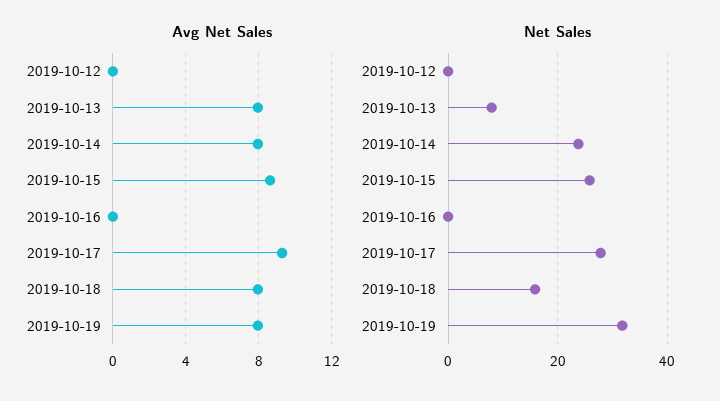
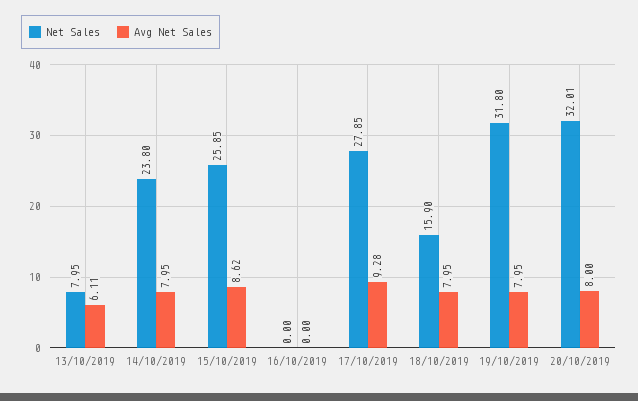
Avg Net Sales, 2019-10-12: 0 -> none
Avg Net Sales, 2019-10-13: 8 -> 6.11
Net Sales, 2019-10-12: 0 -> none
Net Sales, 20/10/2019: none -> 32.01
Avg Net Sales, 20/10/2019: none -> 8

